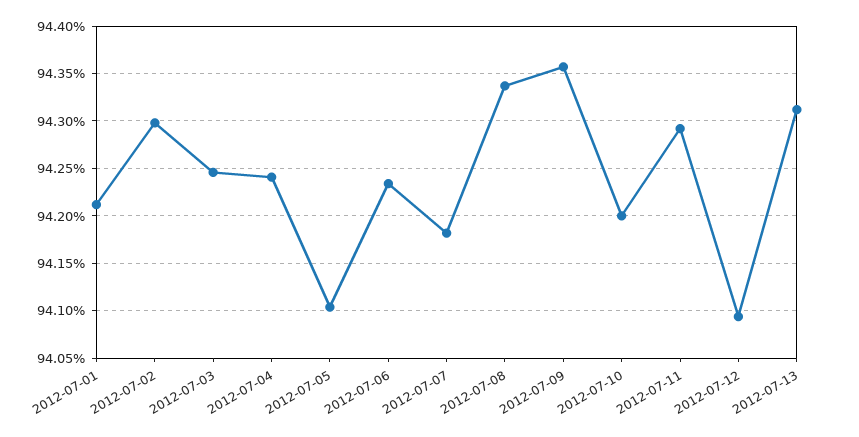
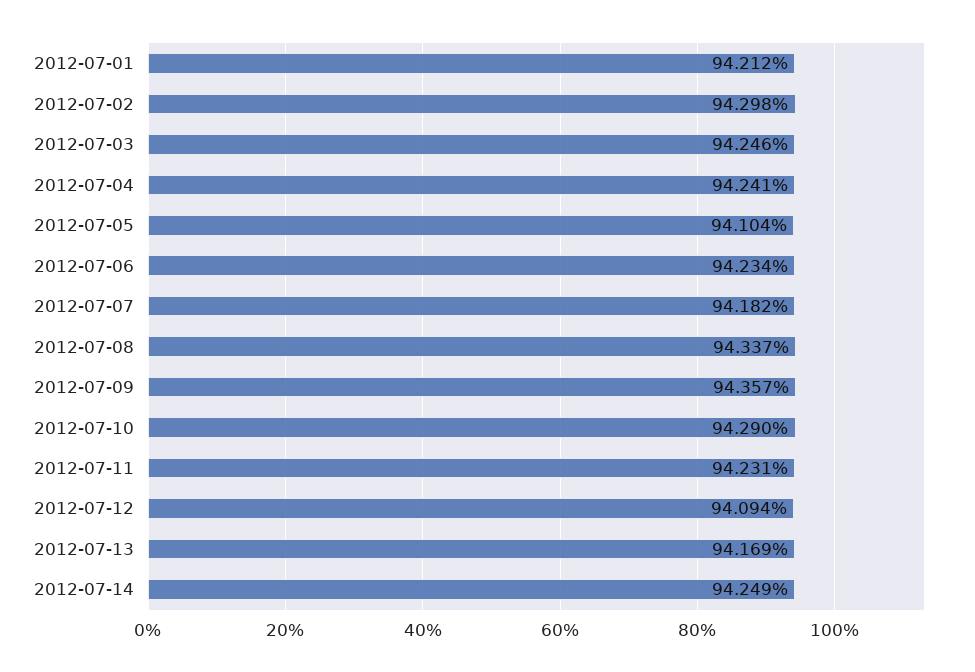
2012-07-10: 94.2 -> 94.29
2012-07-11: 94.29 -> 94.231
2012-07-13: 94.31 -> 94.169
2012-07-14: none -> 94.249

